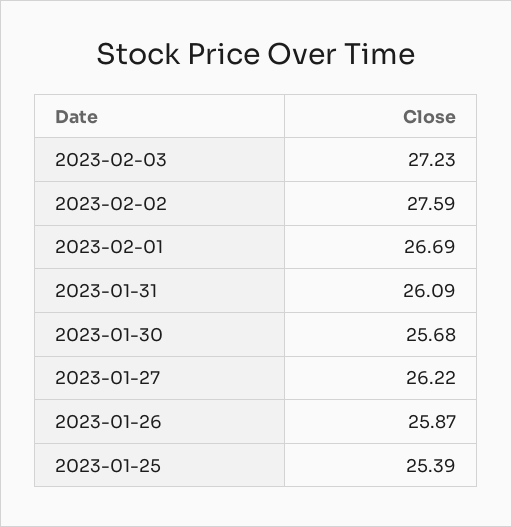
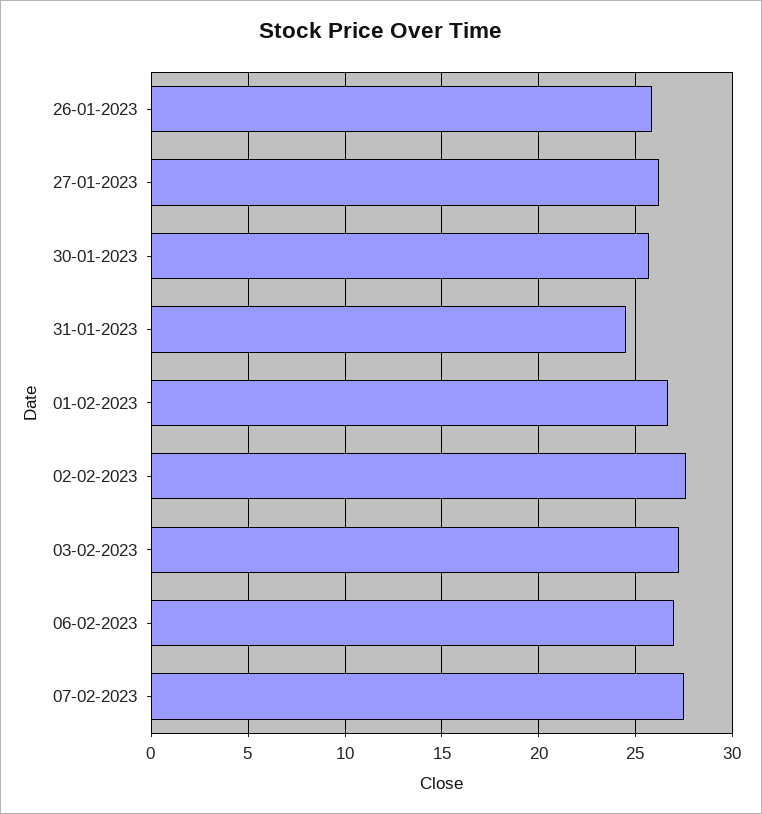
2023-01-31: 26.09 -> 24.5
2023-01-25: 25.39 -> none
06-02-2023: none -> 27
07-02-2023: none -> 27.5

